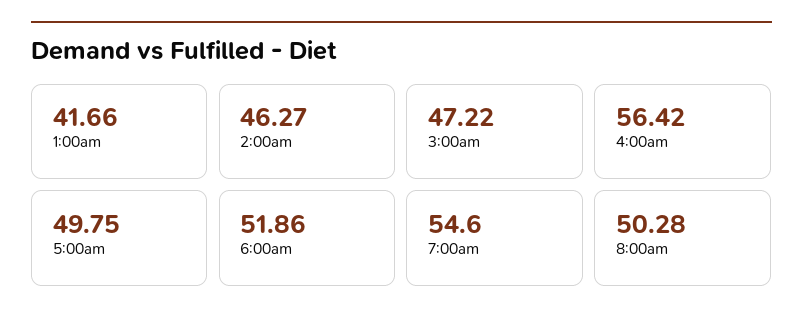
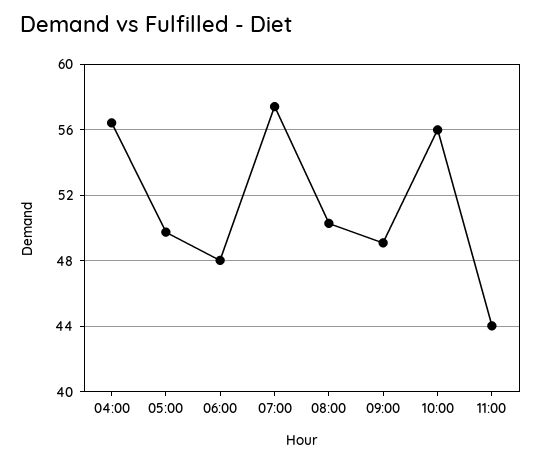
1:00am: 41.66 -> none
2:00am: 46.27 -> none
3:00am: 47.22 -> none
6:00am: 51.86 -> 48
7:00am: 54.6 -> 57.5
09:00: none -> 49
10:00: none -> 56
11:00: none -> 44

